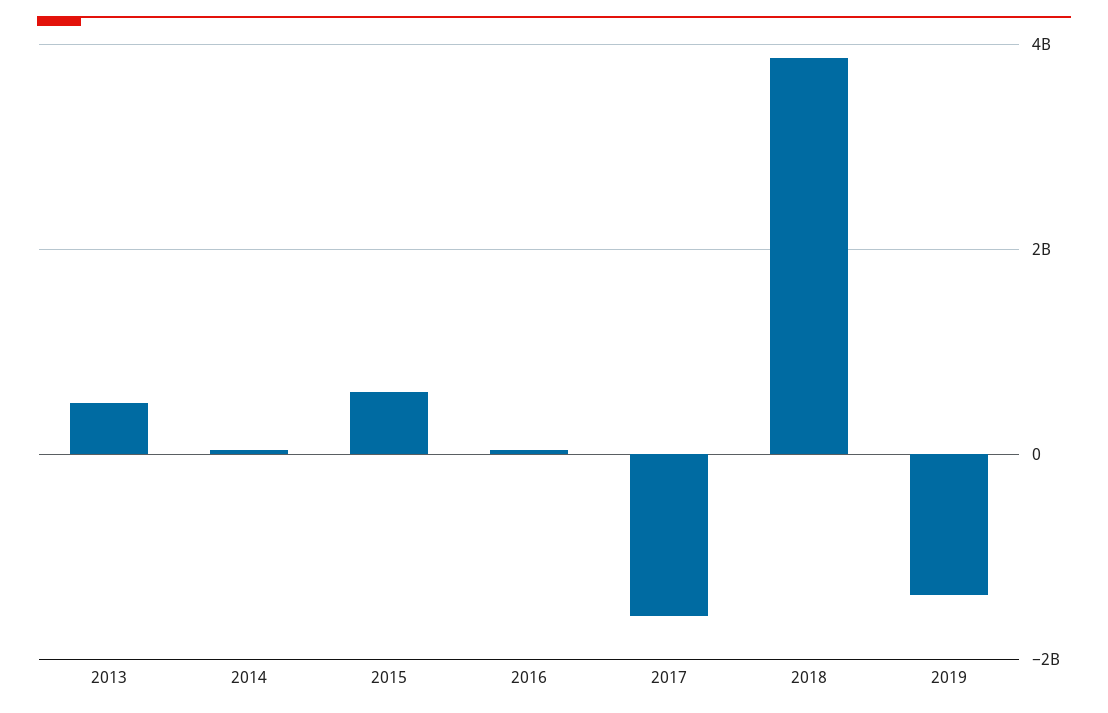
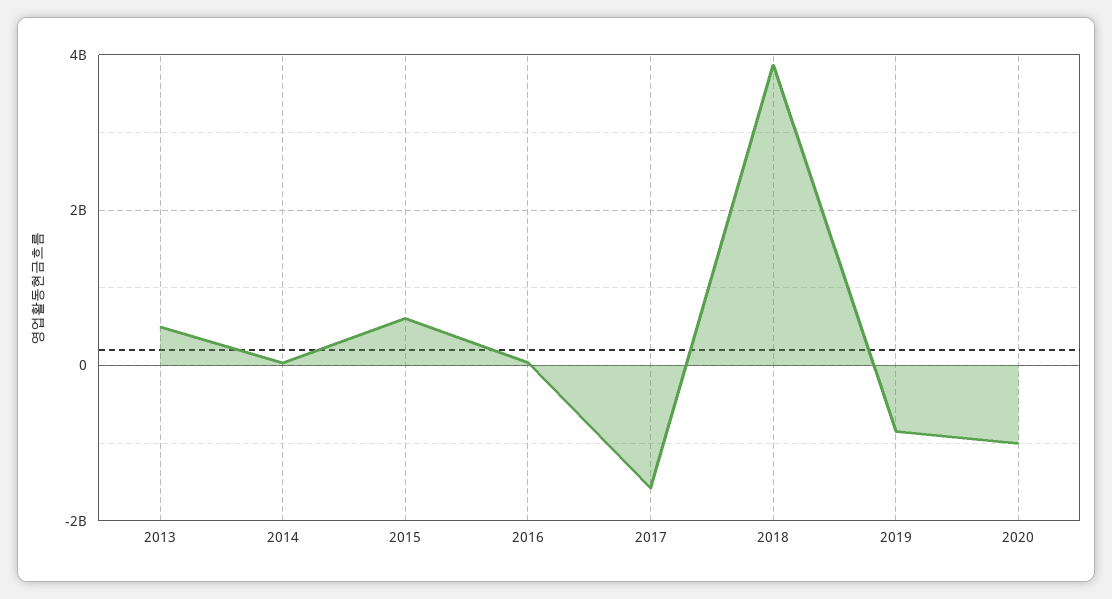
2019: -1400000000 -> -800000000
2020: none -> -1000000000

